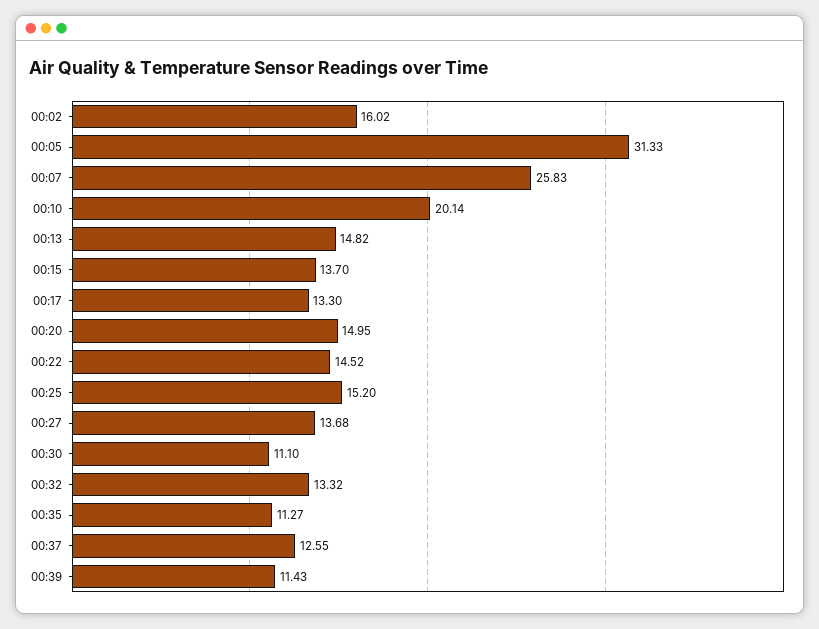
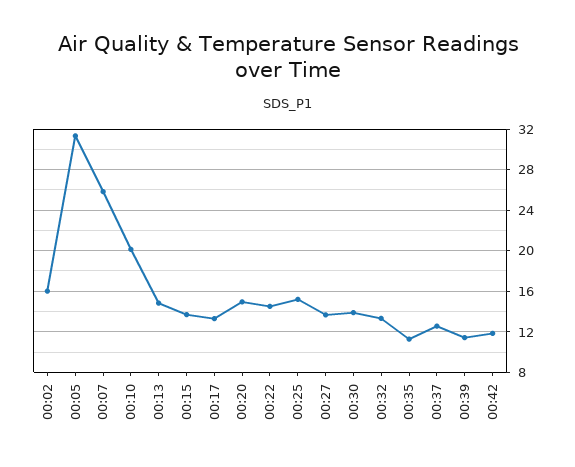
00:30: 11.1 -> 14
00:42: none -> 12

